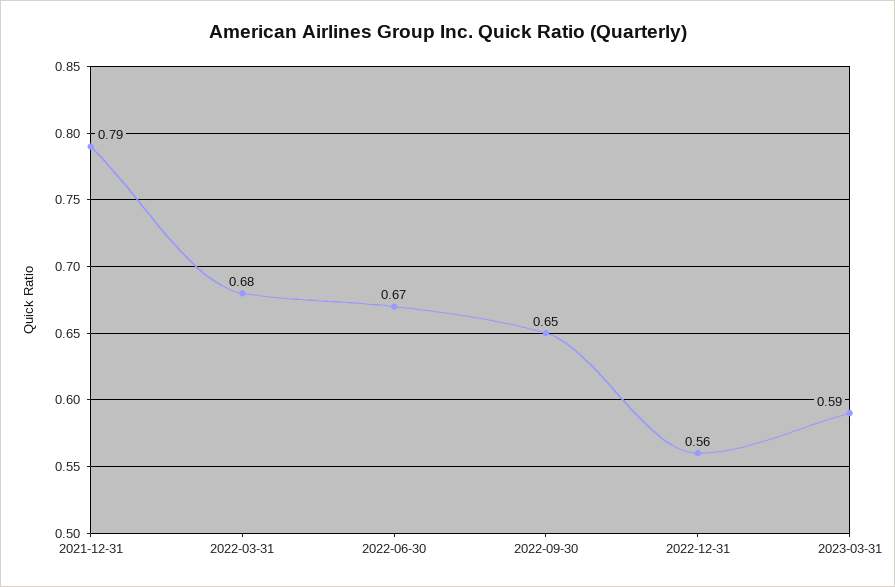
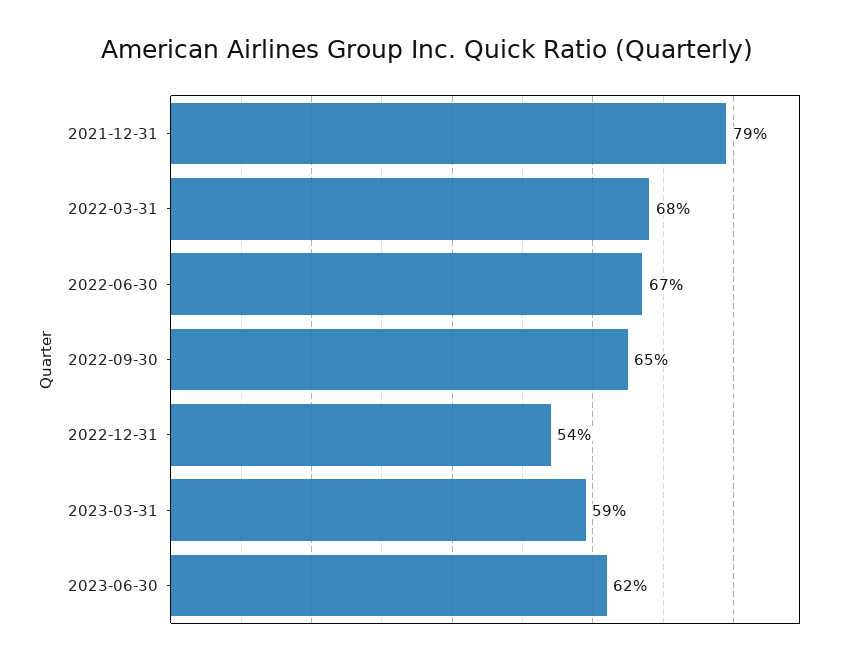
2022-12-31: 0.56 -> 0.54
2023-06-30: none -> 0.62

